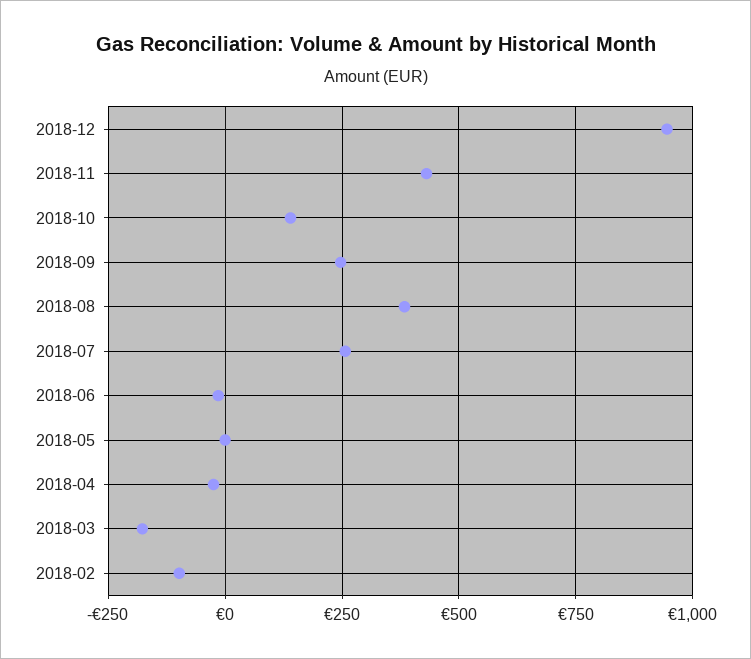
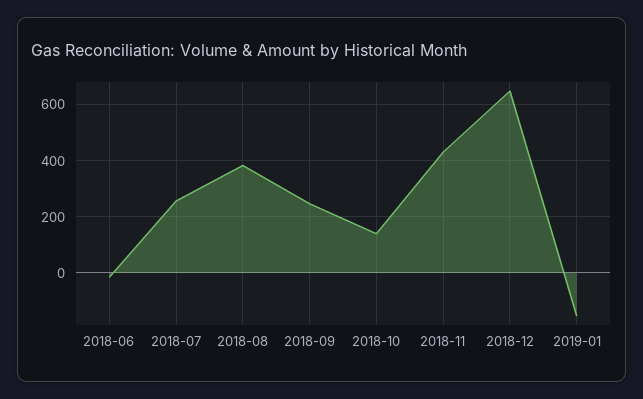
2018-12: 950 -> 650
2018-05: 0 -> none
2018-04: -25 -> none
2018-03: -175 -> none
2018-02: -100 -> none
2019-01: none -> -150

